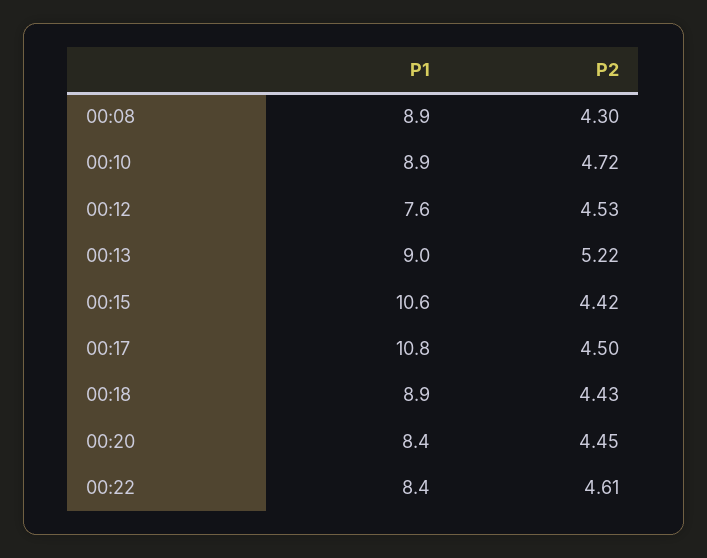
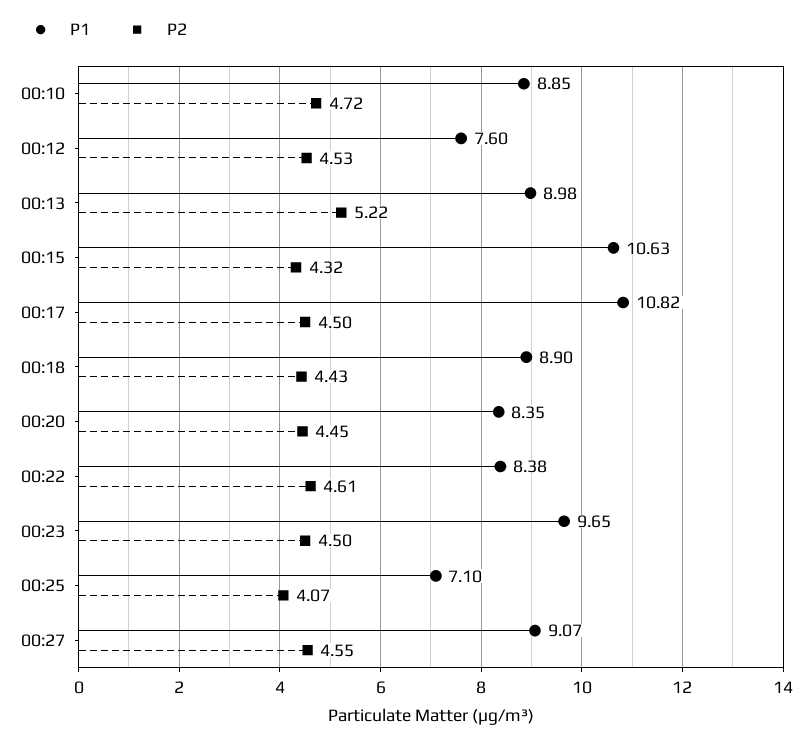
P1, 00:08: 8.9 -> none
P2, 00:08: 4.3 -> none
P2, 00:15: 4.42 -> 4.32
P1, 00:23: none -> 9.65
P2, 00:23: none -> 4.5
P1, 00:25: none -> 7.1
P2, 00:25: none -> 4.07
P1, 00:27: none -> 9.07
P2, 00:27: none -> 4.55

